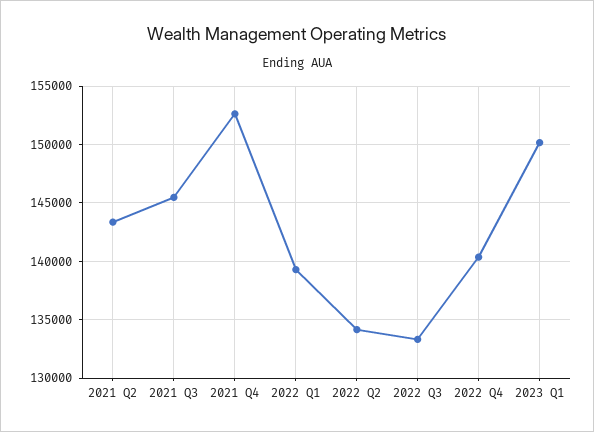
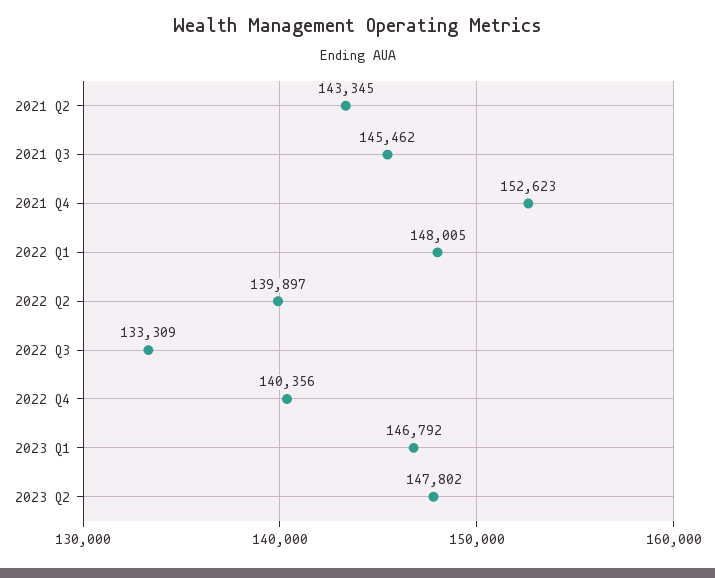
2022 Q1: 139000 -> 148005
2022 Q2: 134000 -> 139897
2023 Q1: 150000 -> 146792
2023 Q2: none -> 147802

